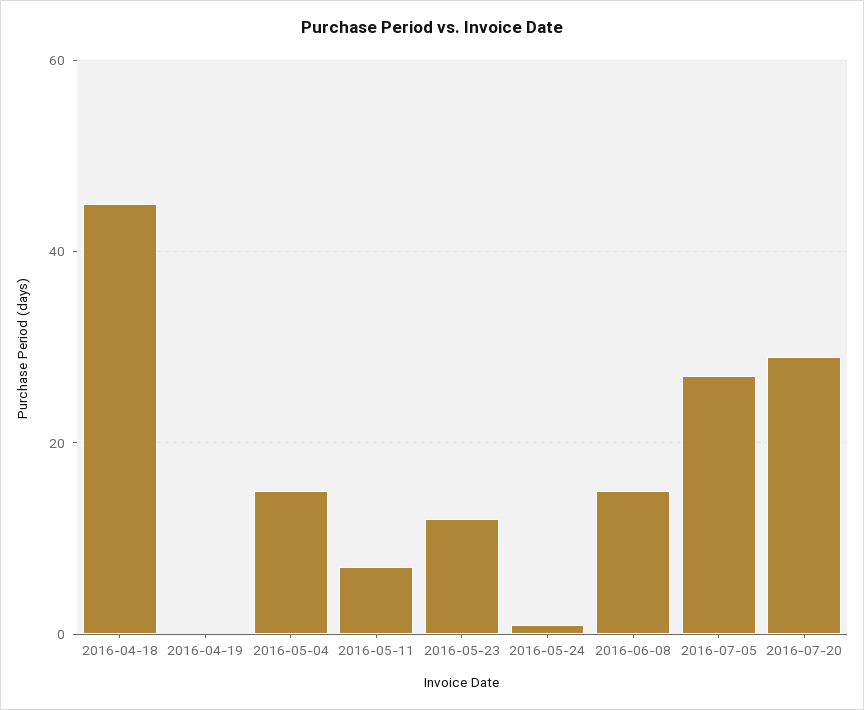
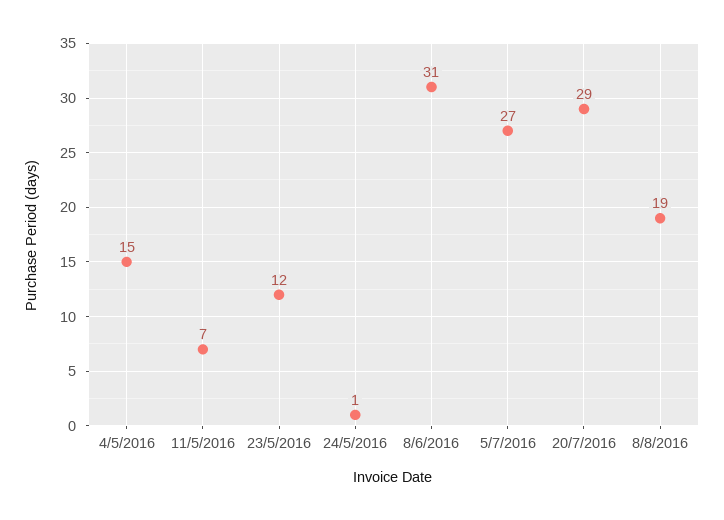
2016-04-18: 45 -> none
2016-04-19: 0 -> none
2016-06-08: 15 -> 31
8/8/2016: none -> 19

